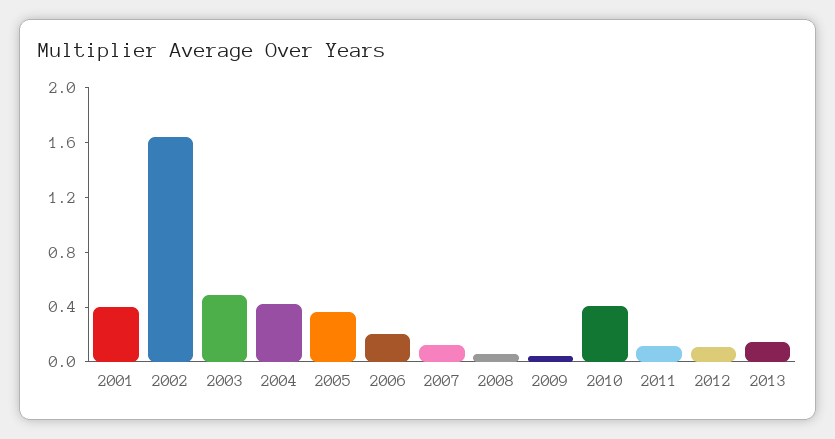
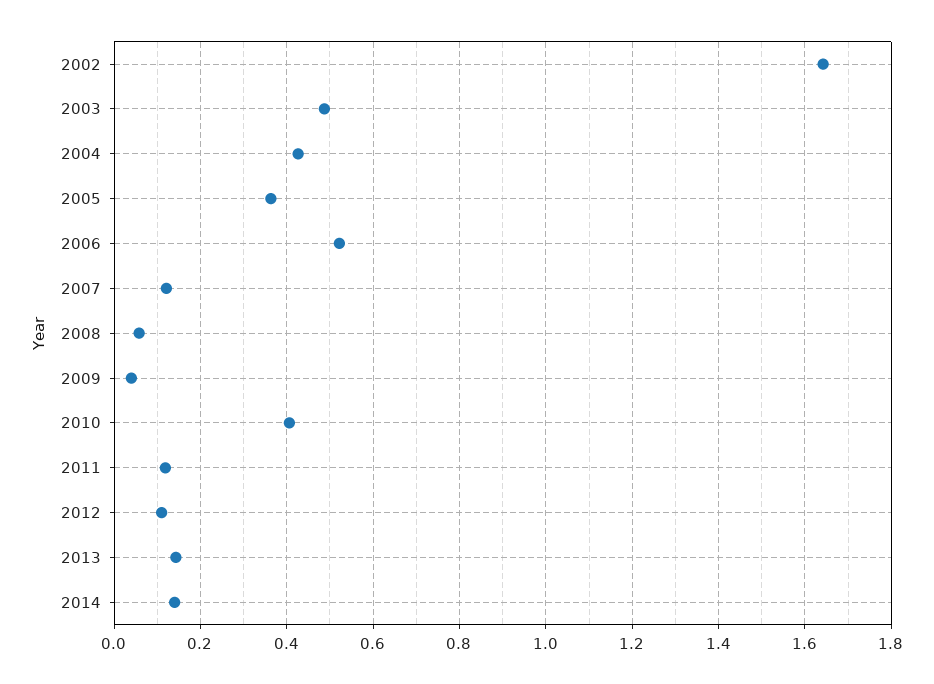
2001: 0.4 -> none
2006: 0.2 -> 0.52
2014: none -> 0.14

